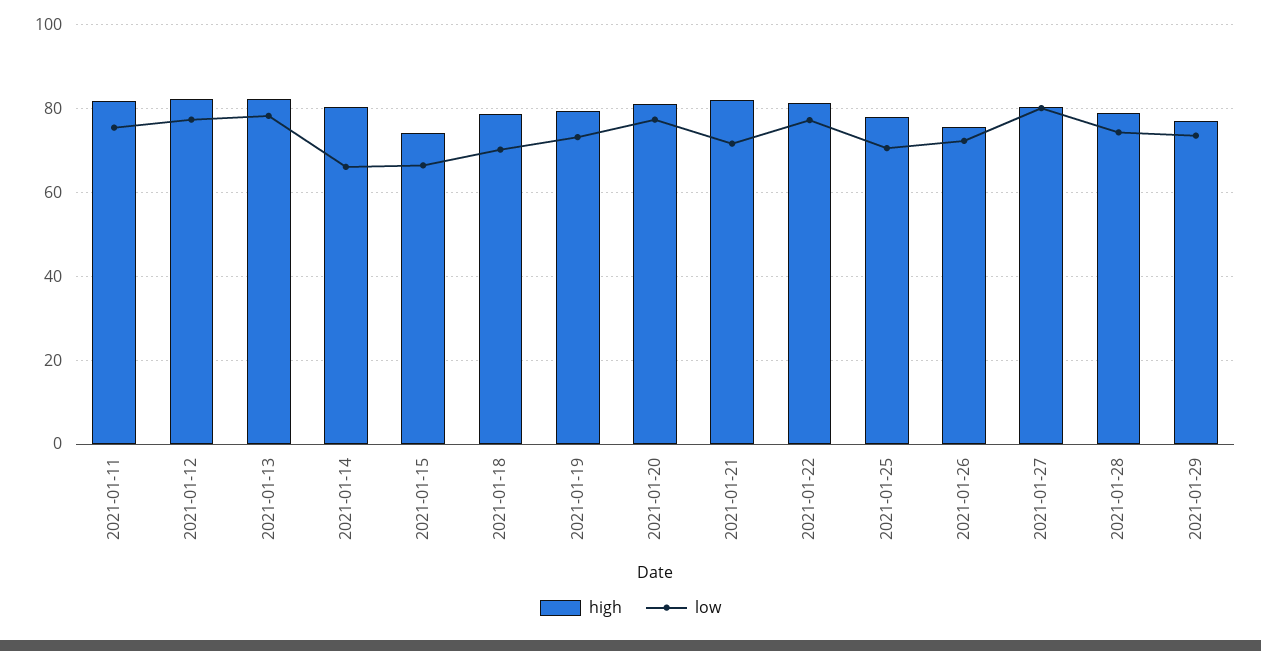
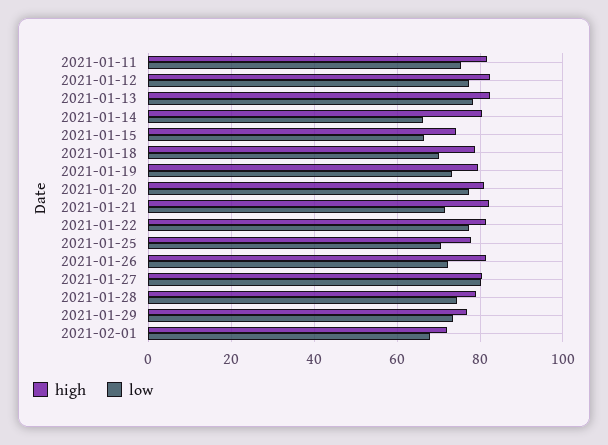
high, 2021-01-26: 76 -> 82
high, 2021-02-01: none -> 72
low, 2021-02-01: none -> 68

